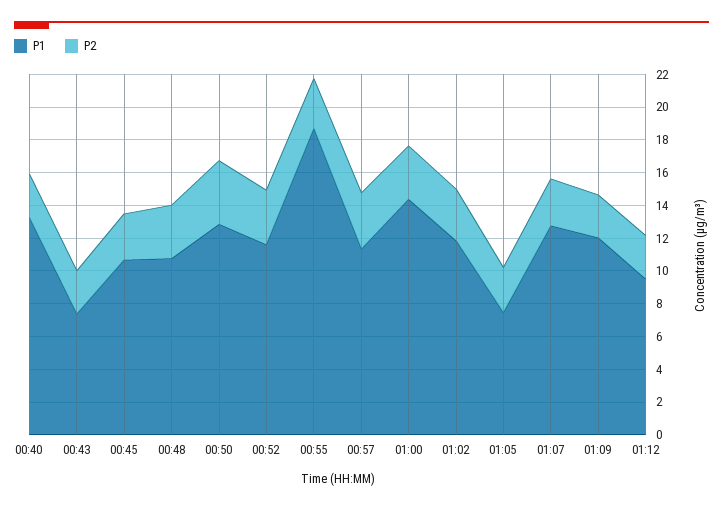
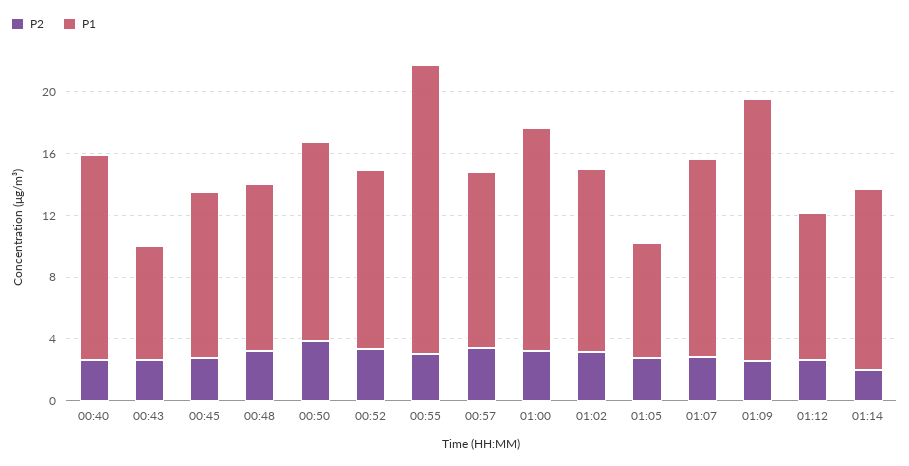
P1, 01:09: 12 -> 17
P2, 01:14: none -> 2
P1, 01:14: none -> 12

